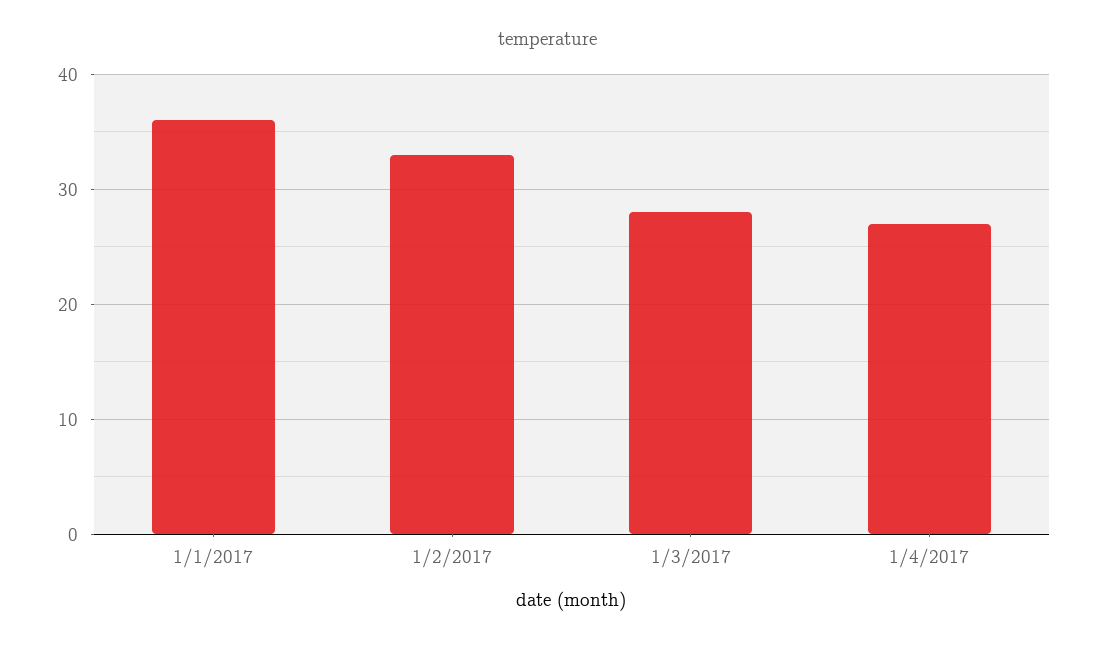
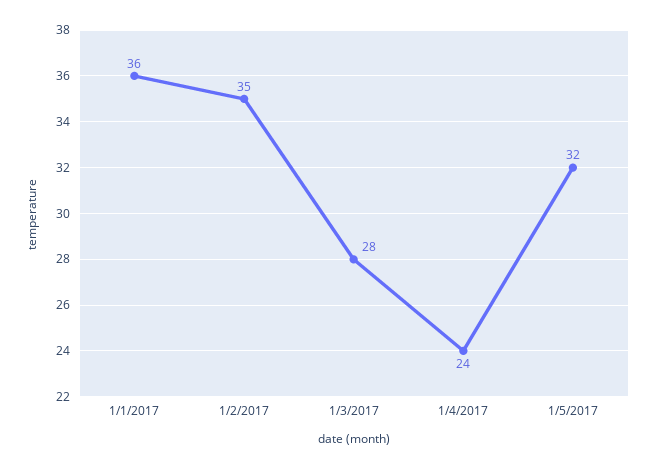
1/2/2017: 33 -> 35
1/4/2017: 27 -> 24
1/5/2017: none -> 32

